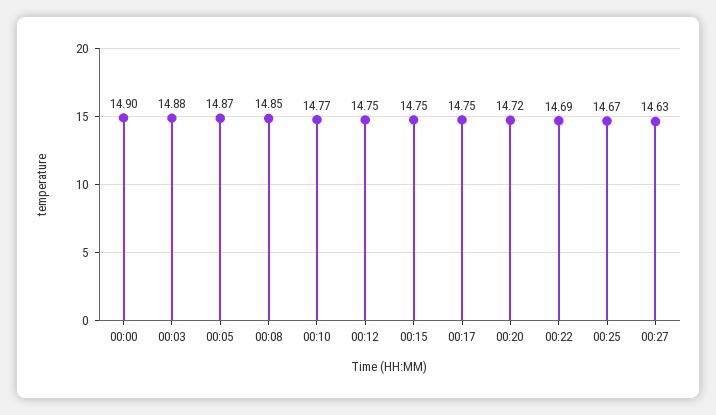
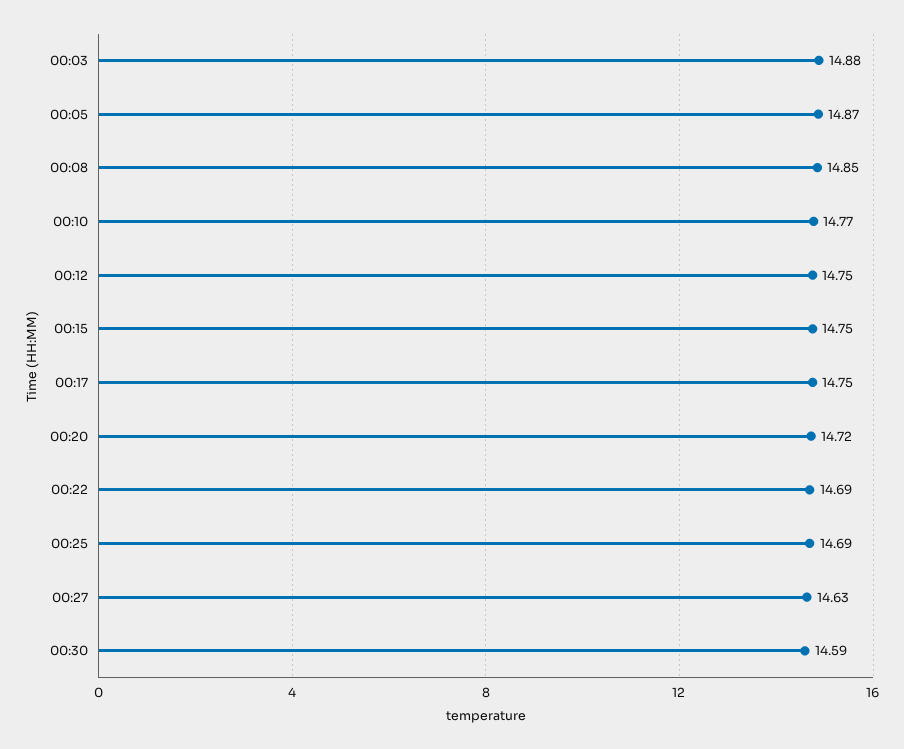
00:00: 14.9 -> none
00:25: 14.67 -> 14.69
00:30: none -> 14.59

